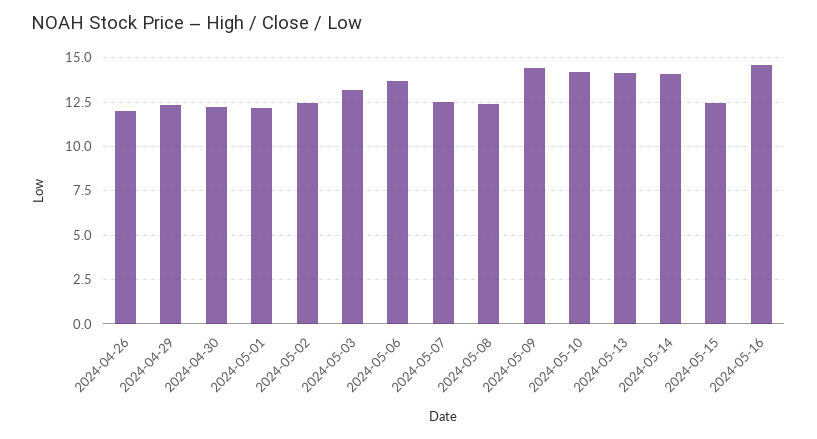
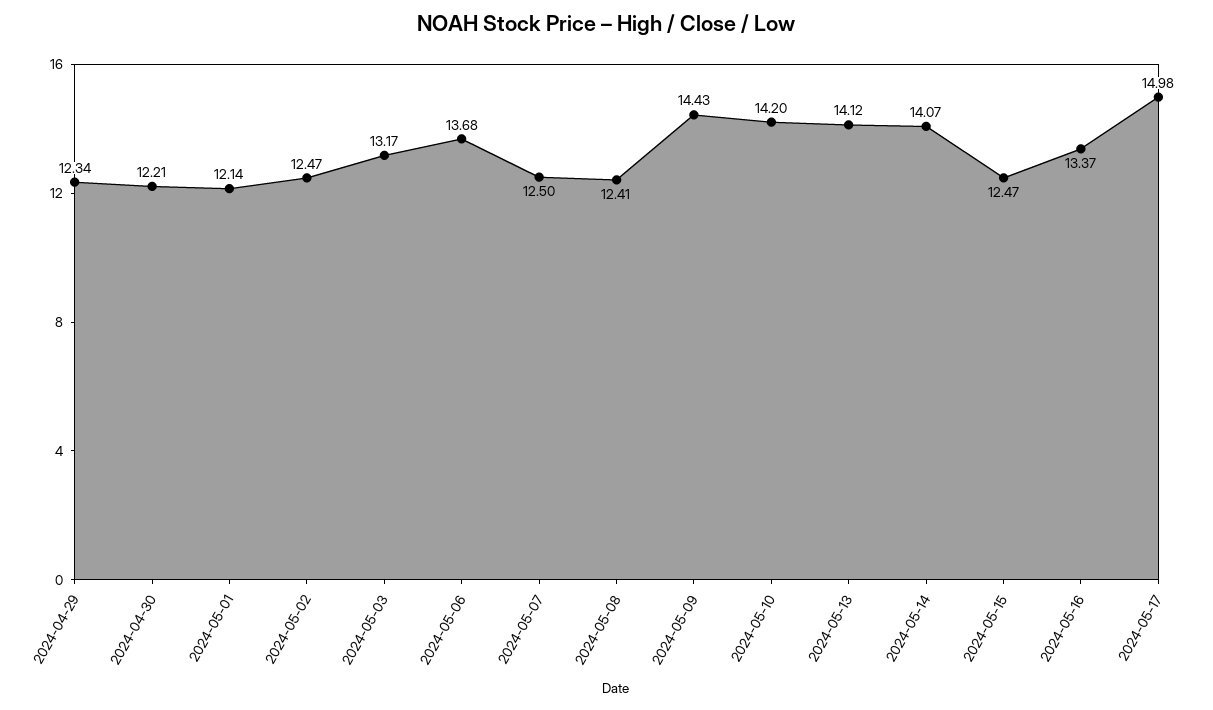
2024-04-26: 12 -> none
2024-05-16: 14.5 -> 13.37
2024-05-17: none -> 14.98

